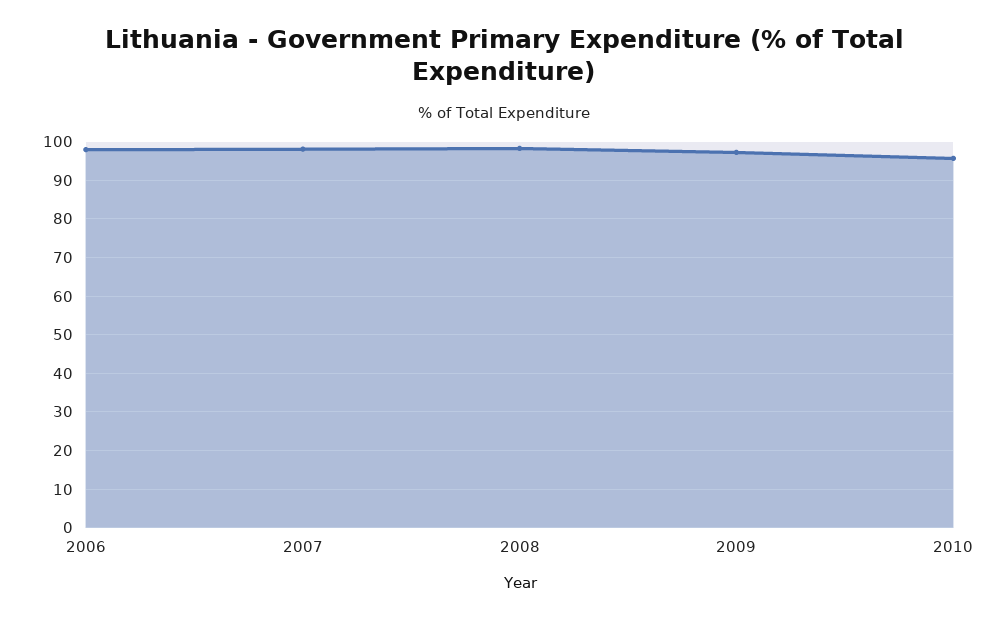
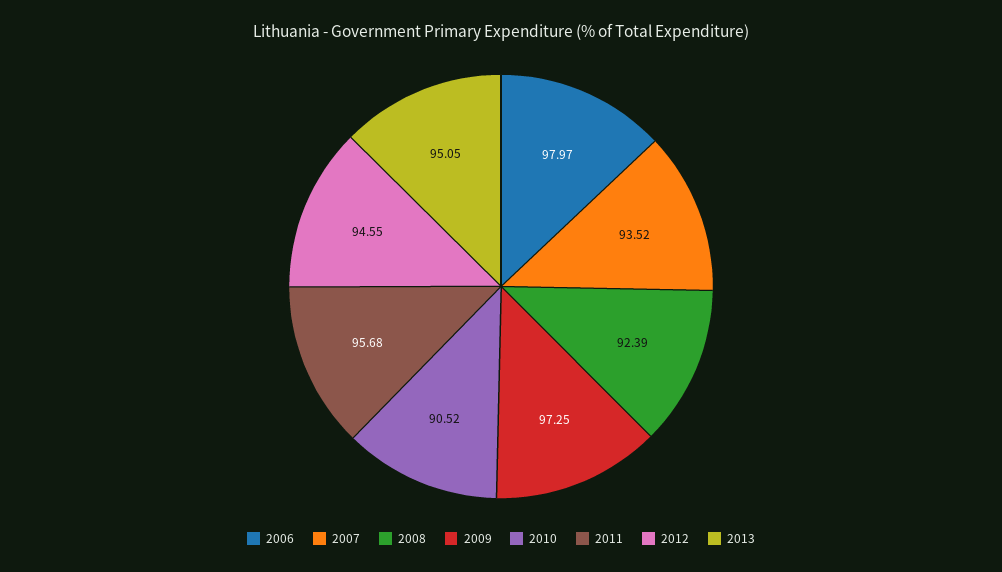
2007: 98 -> 93.52
2008: 98 -> 92.39
2010: 96 -> 90.52
2011: none -> 95.68
2012: none -> 94.55
2013: none -> 95.05

